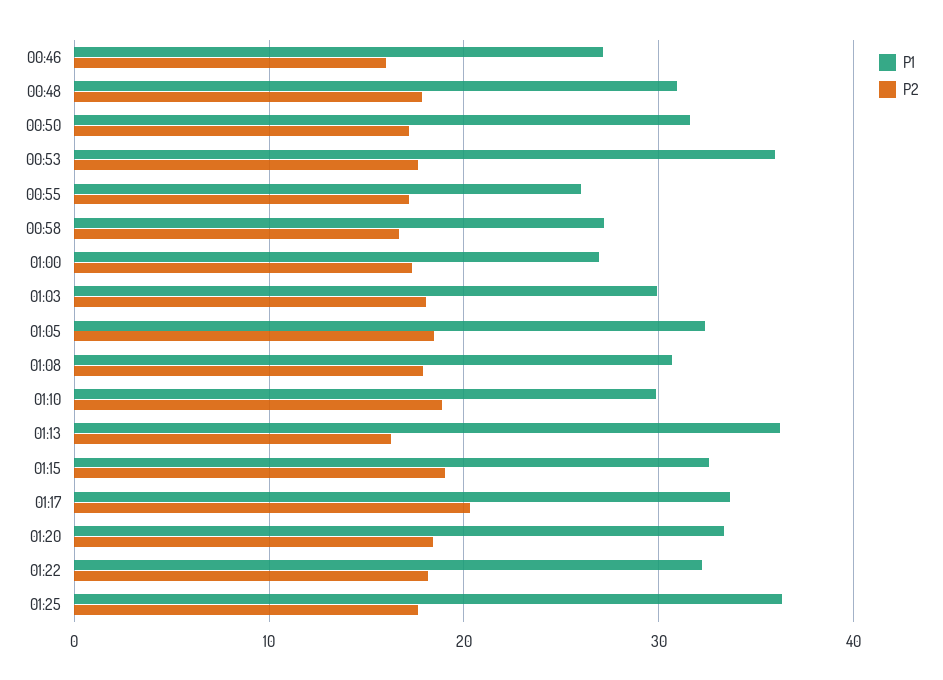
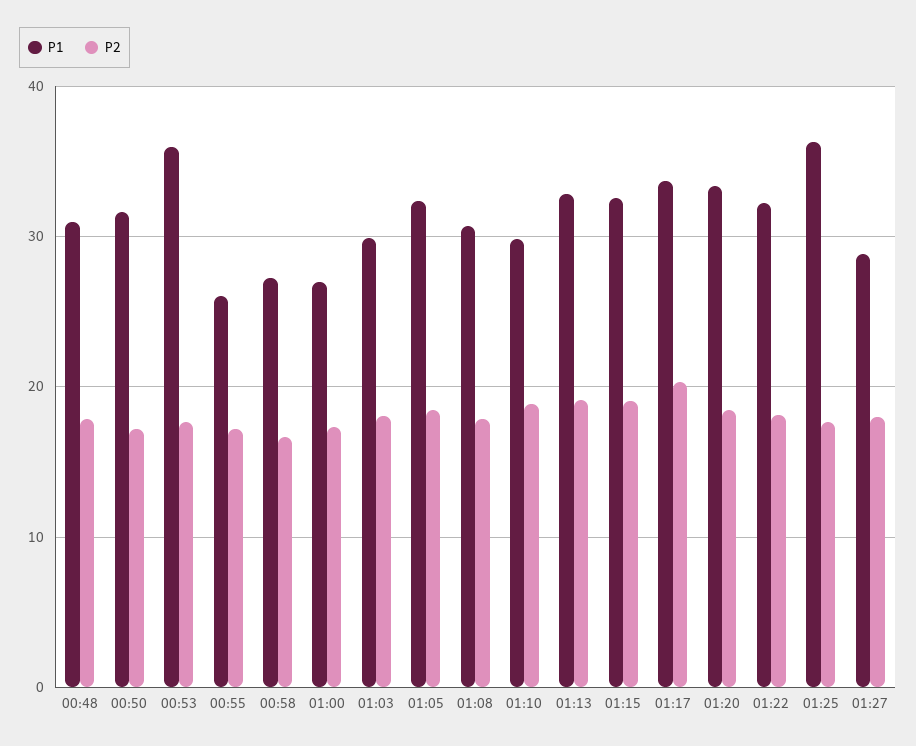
P1, 00:46: 27 -> none
P2, 00:46: 16 -> none
P1, 01:13: 36 -> 33
P2, 01:13: 16 -> 19
P1, 01:27: none -> 29
P2, 01:27: none -> 18

